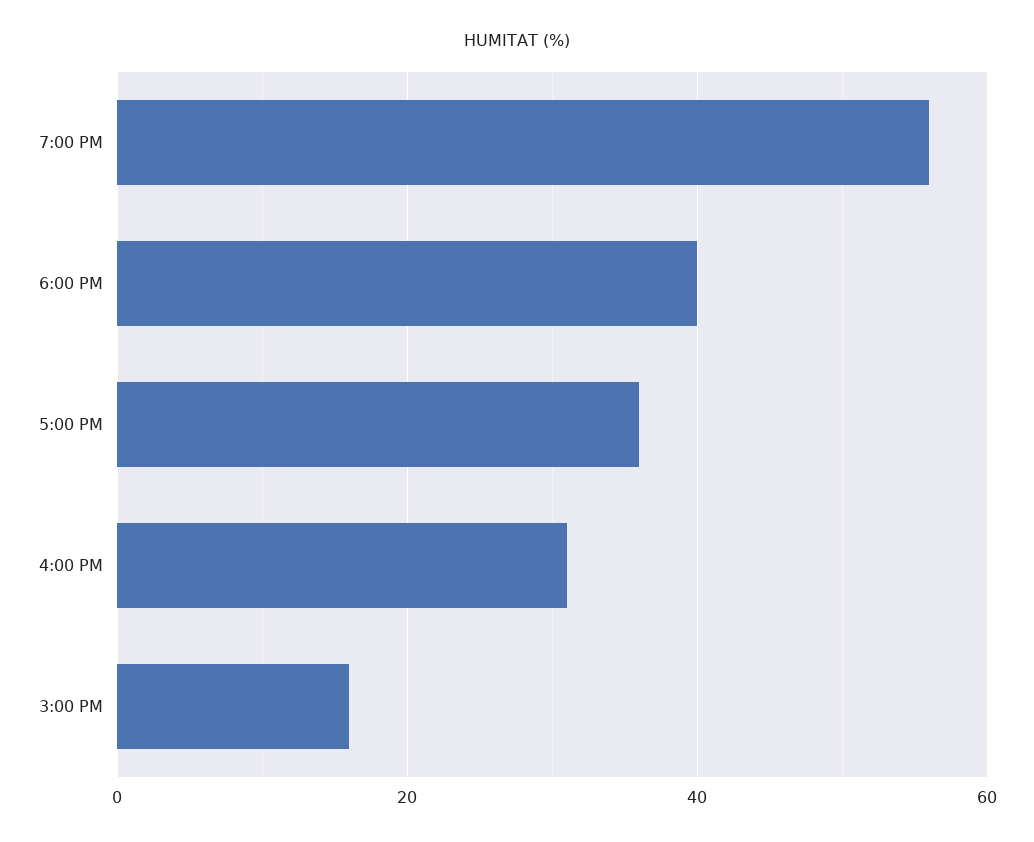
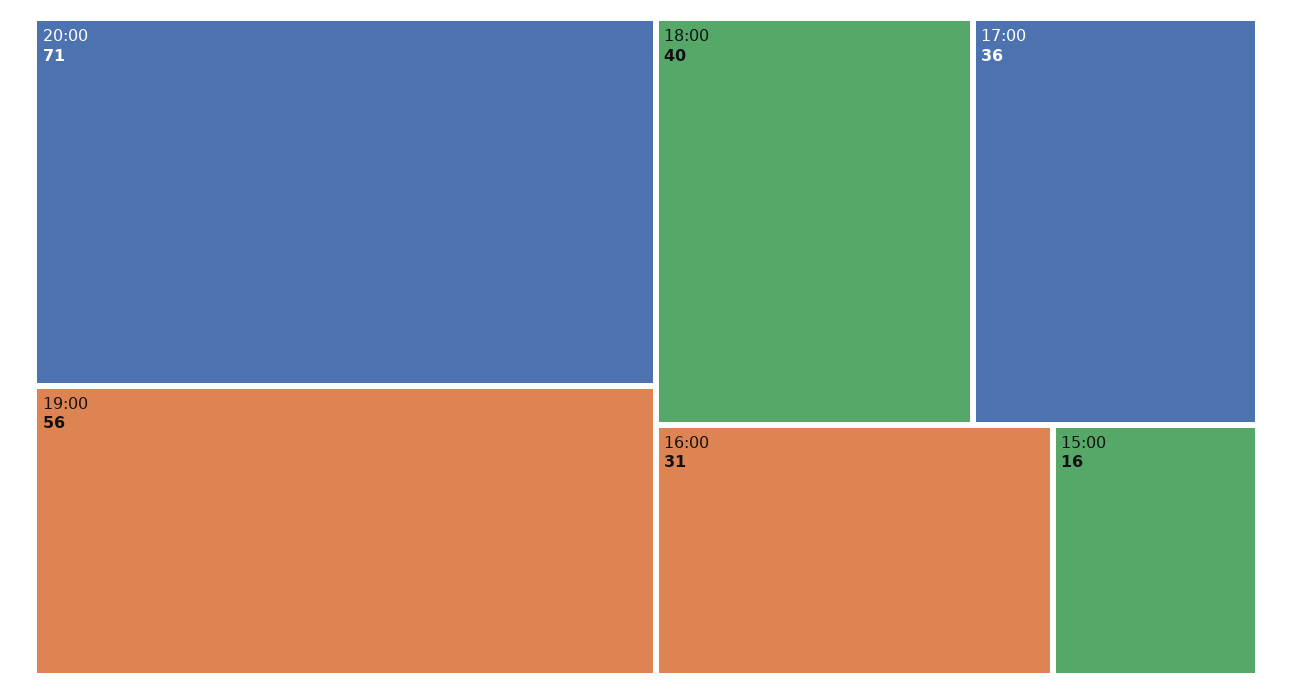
20:00: none -> 71

